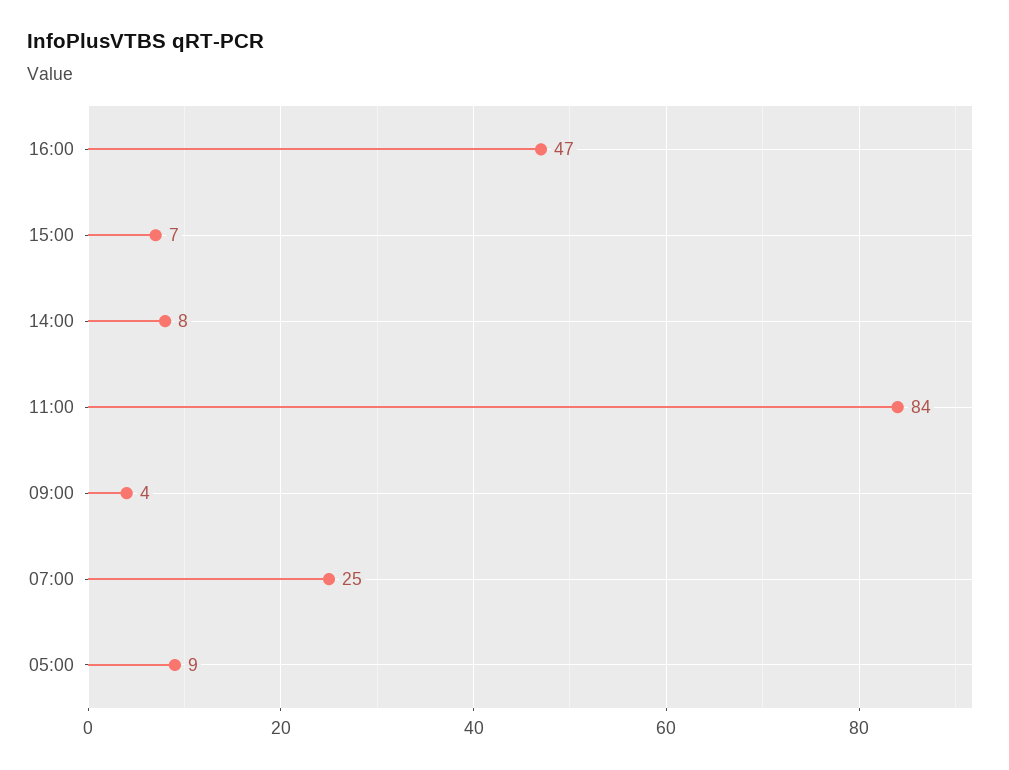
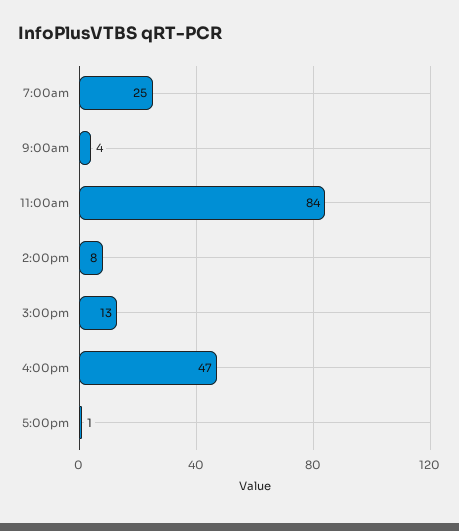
15:00: 7 -> 13
05:00: 9 -> none
5:00pm: none -> 1

